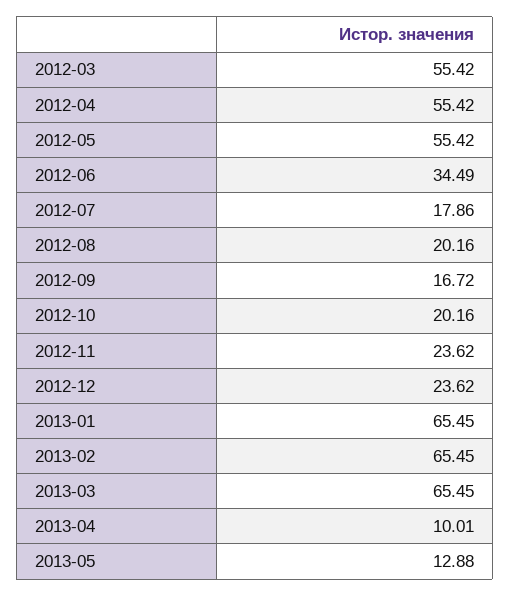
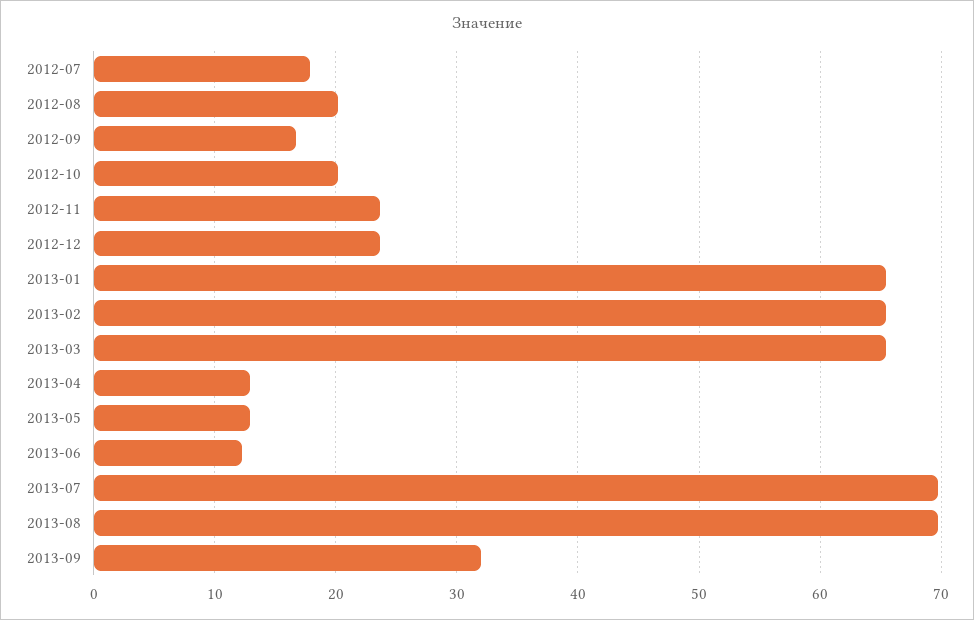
2012-03: 55.42 -> none
2012-04: 55.42 -> none
2012-05: 55.42 -> none
2012-06: 34.49 -> none
2013-04: 10.01 -> 13
2013-06: none -> 12
2013-07: none -> 70
2013-08: none -> 70
2013-09: none -> 32

